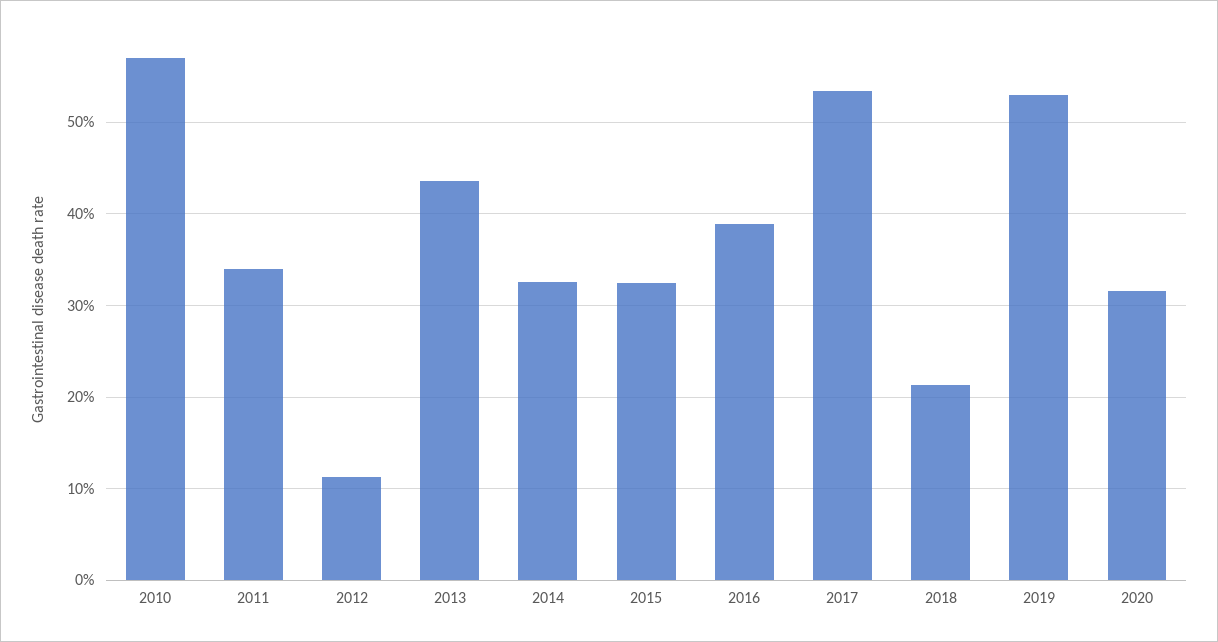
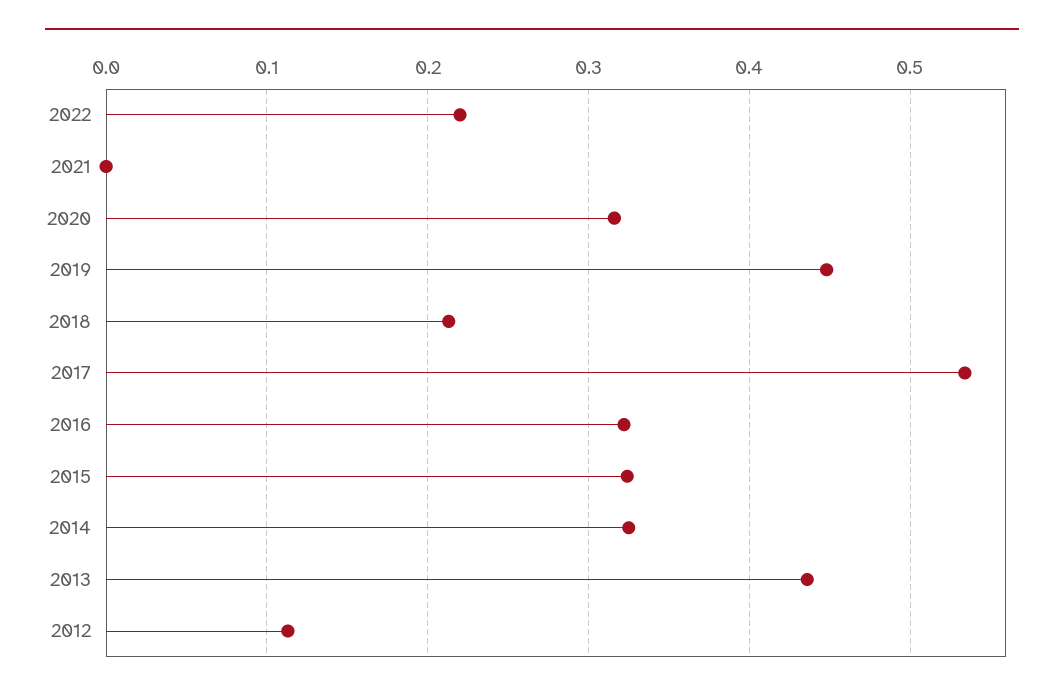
2010: 0.57 -> none
2011: 0.34 -> none
2016: 0.39 -> 0.32
2019: 0.53 -> 0.45
2022: none -> 0.22
2021: none -> 0

